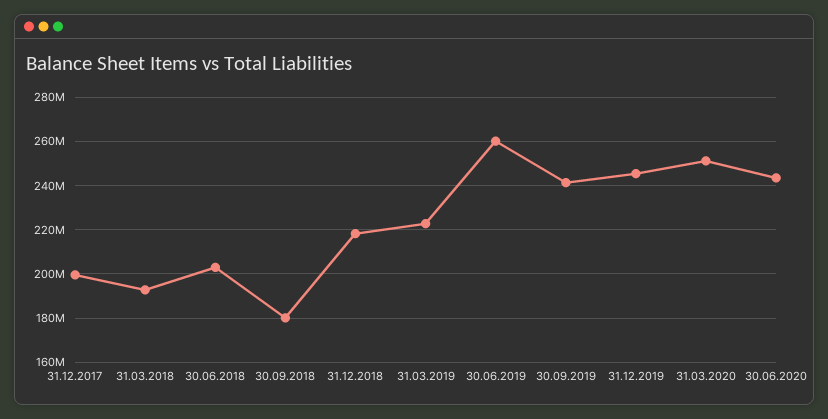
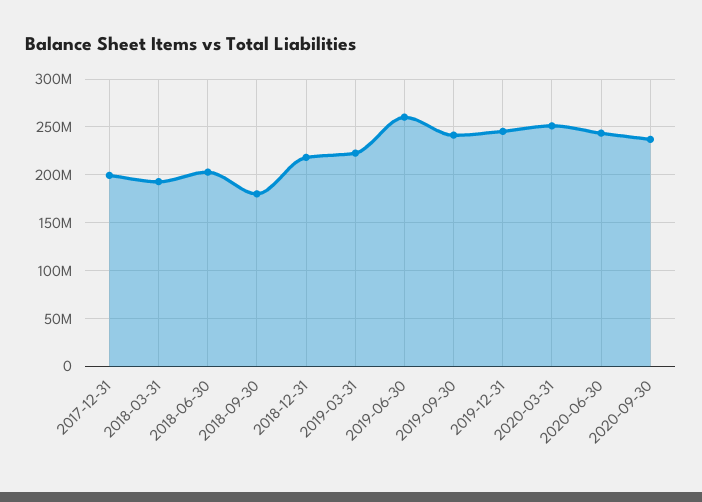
2020-09-30: none -> 240000000

